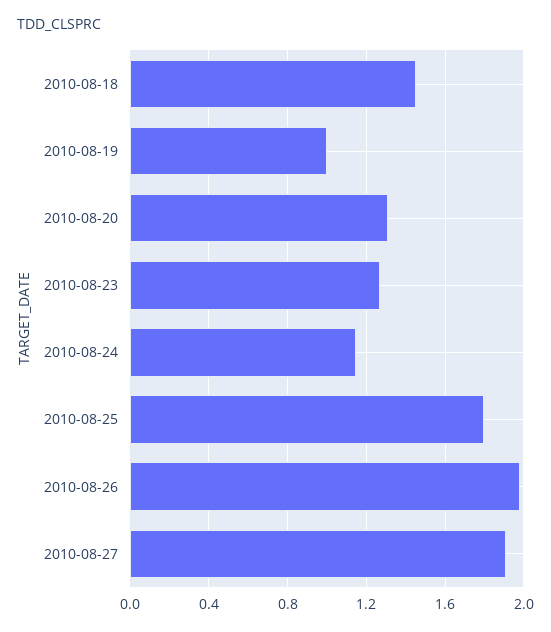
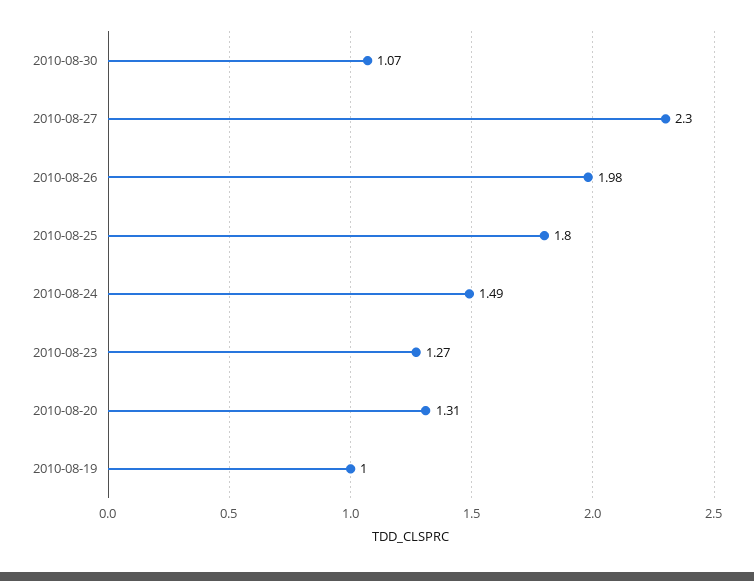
2010-08-18: 1.45 -> none
2010-08-24: 1.15 -> 1.49
2010-08-27: 1.9 -> 2.3
2010-08-30: none -> 1.07

